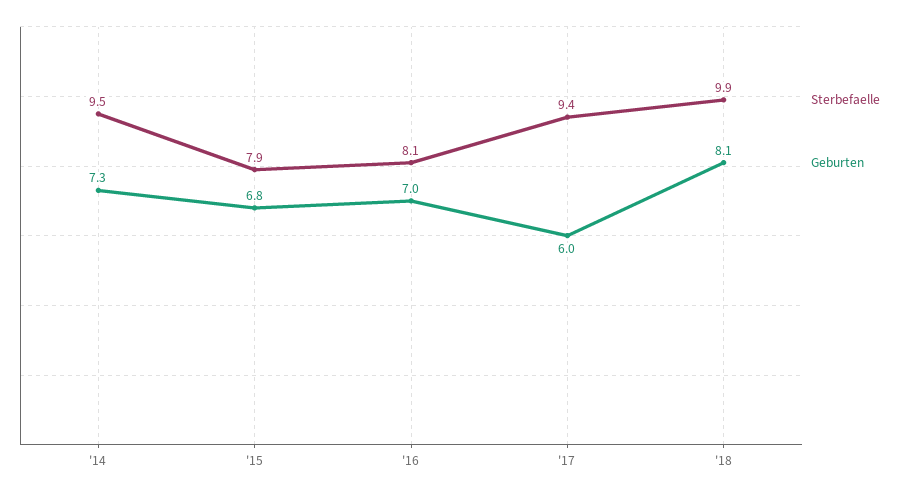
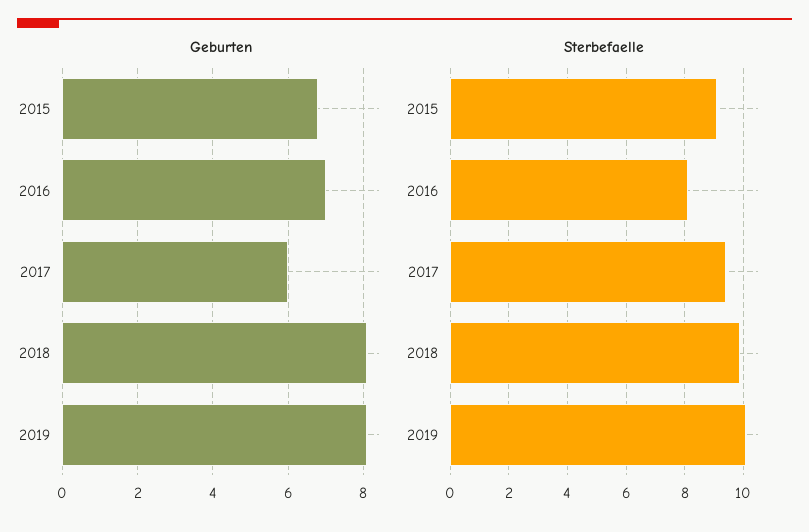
Sterbefaelle, '14: 9.5 -> none
Geburten, '14: 7.3 -> none
Sterbefaelle, '15: 7.9 -> 9
Geburten, 2019: none -> 8
Sterbefaelle, 2019: none -> 10

